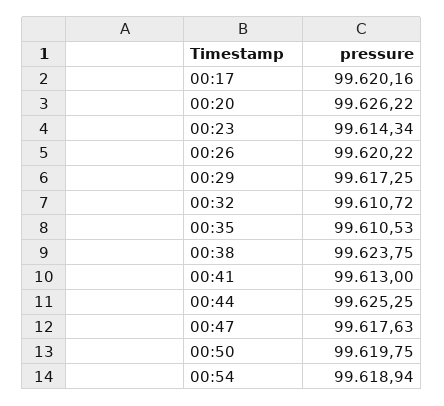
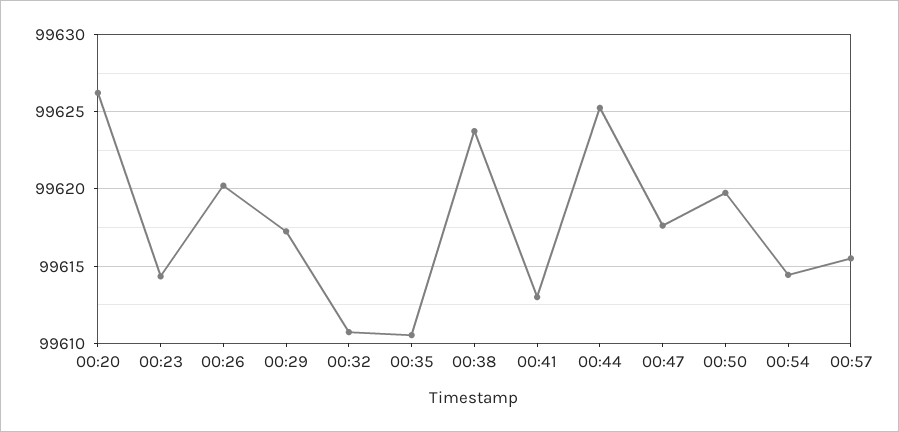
00:17: 99620.16 -> none
00:54: 99618.94 -> 99614.5
00:57: none -> 99615.5

